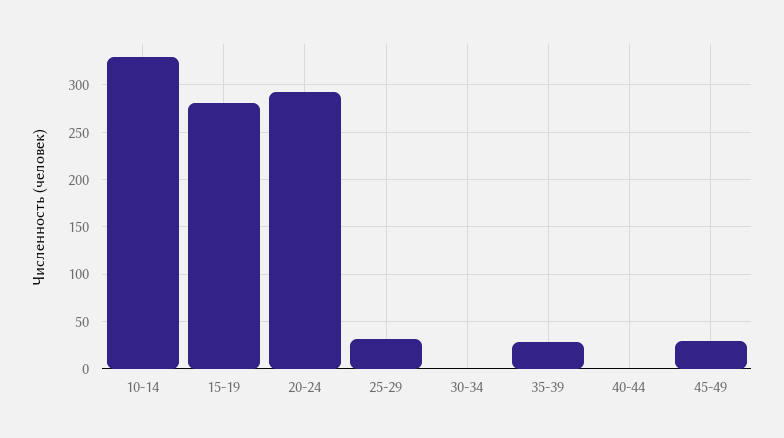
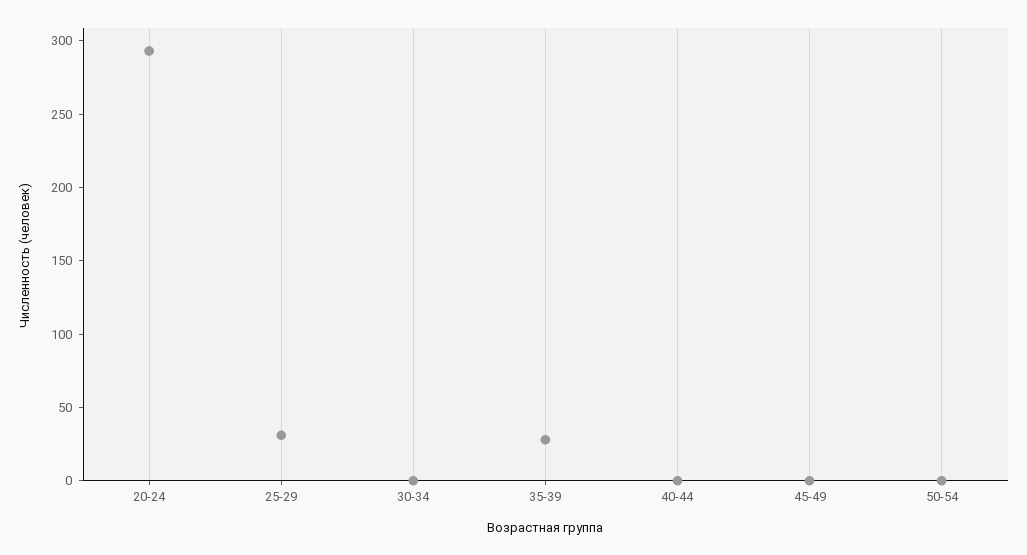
10-14: 330 -> none
15-19: 280 -> none
45-49: 30 -> 0
50-54: none -> 0

